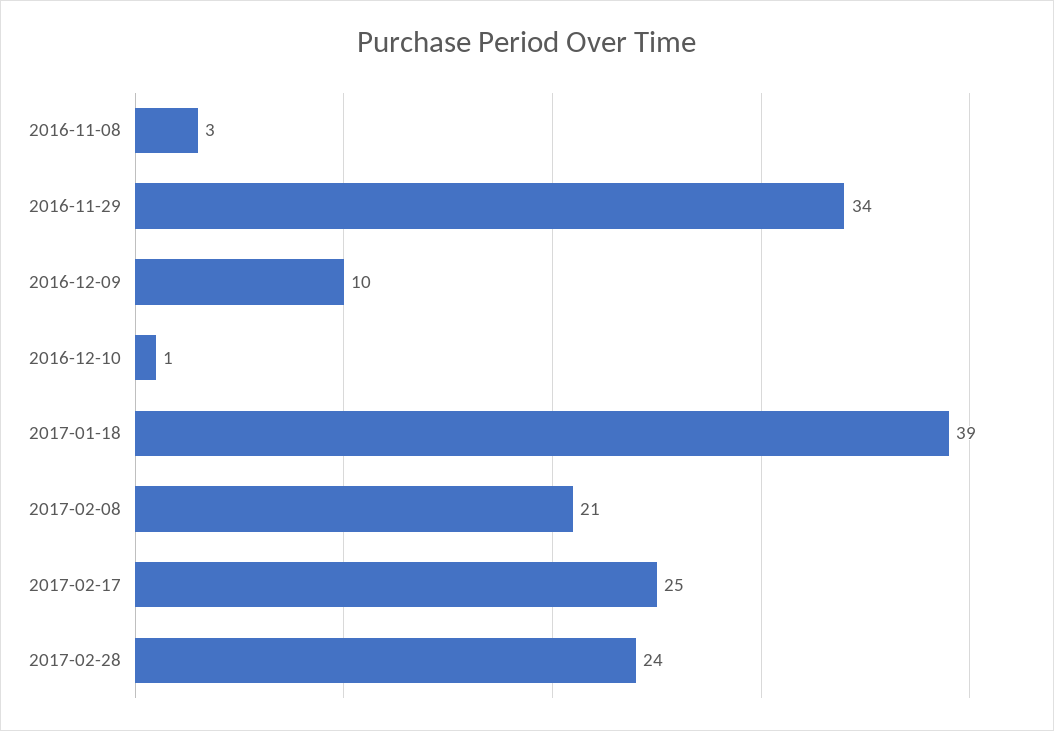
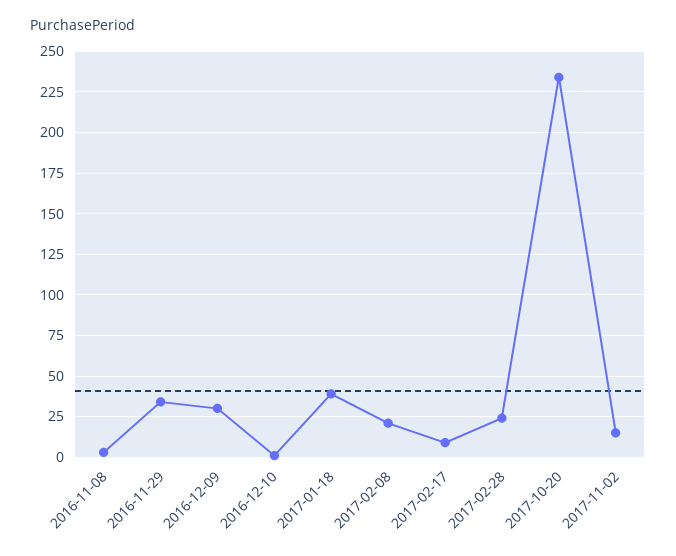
2016-12-09: 10 -> 30
2017-02-17: 25 -> 10
2017-10-20: none -> 235
2017-11-02: none -> 15

